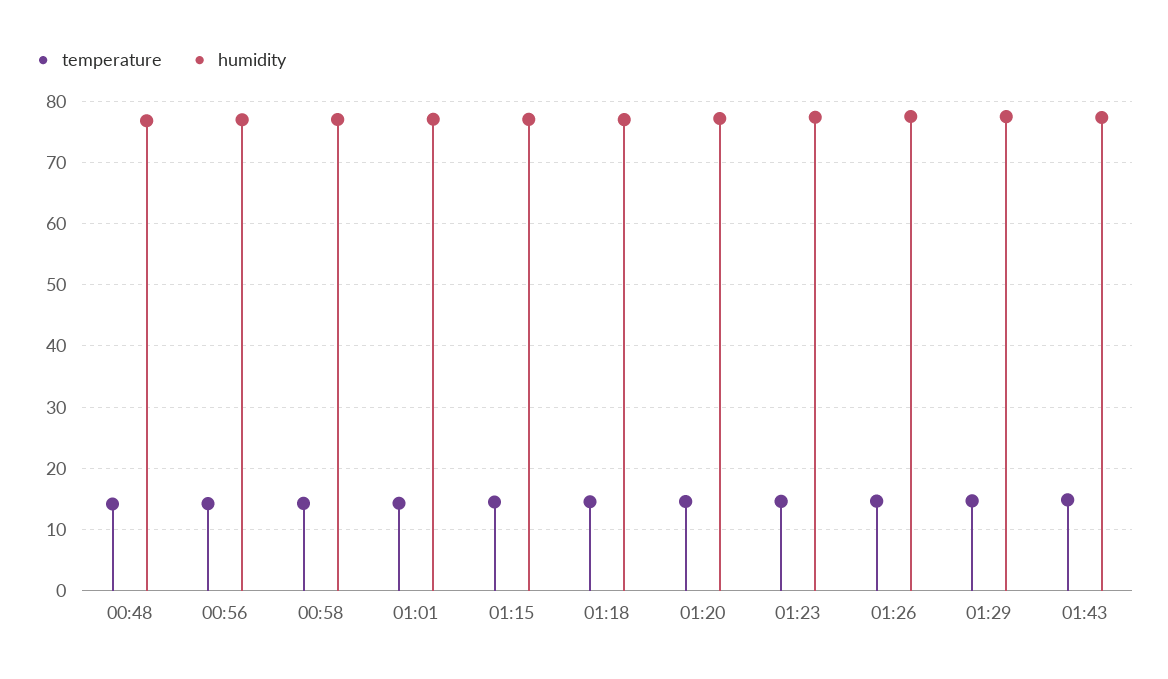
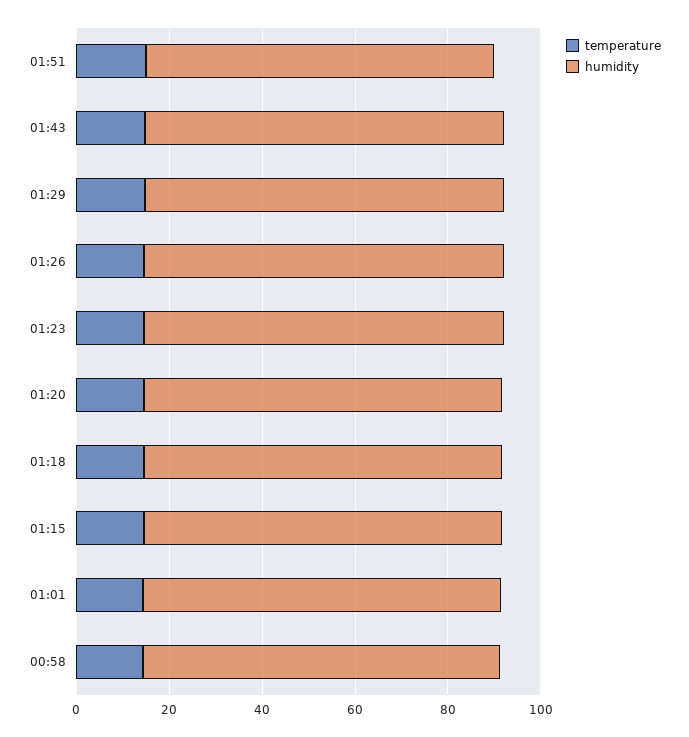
temperature, 00:48: 14 -> none
humidity, 00:48: 77 -> none
temperature, 00:56: 14 -> none
humidity, 00:56: 77 -> none
temperature, 01:51: none -> 15
humidity, 01:51: none -> 75

